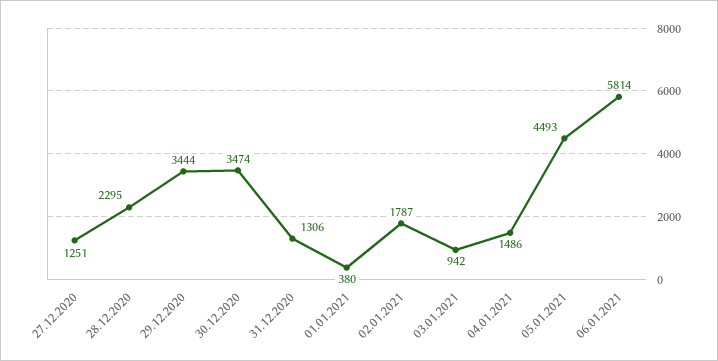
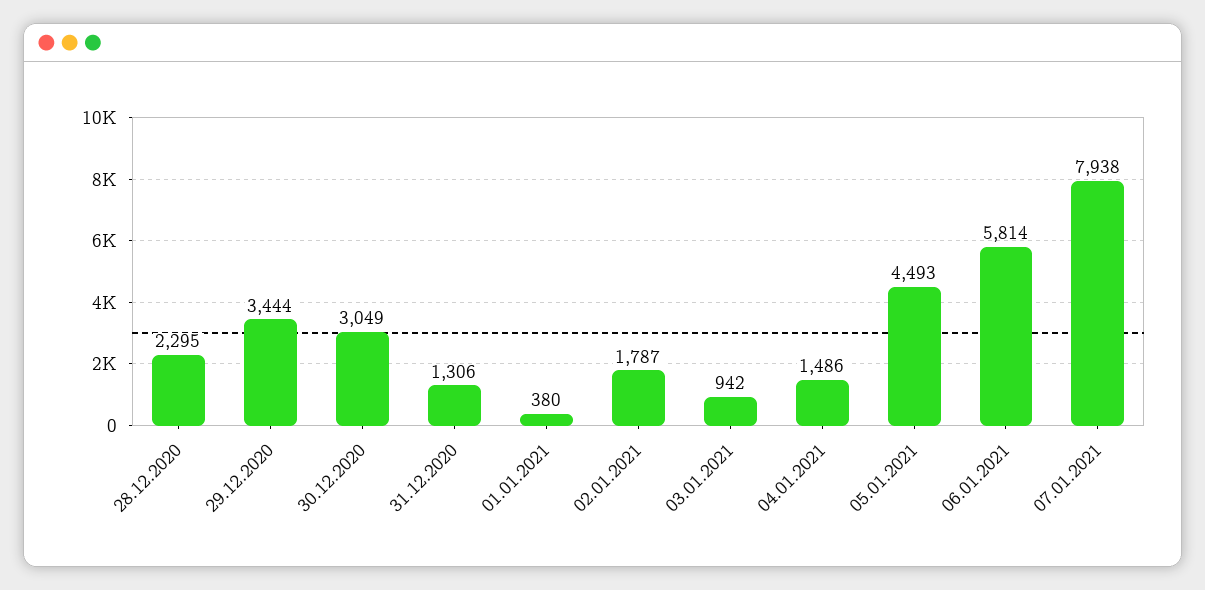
27.12.2020: 1251 -> none
30.12.2020: 3474 -> 3049
07.01.2021: none -> 7938

